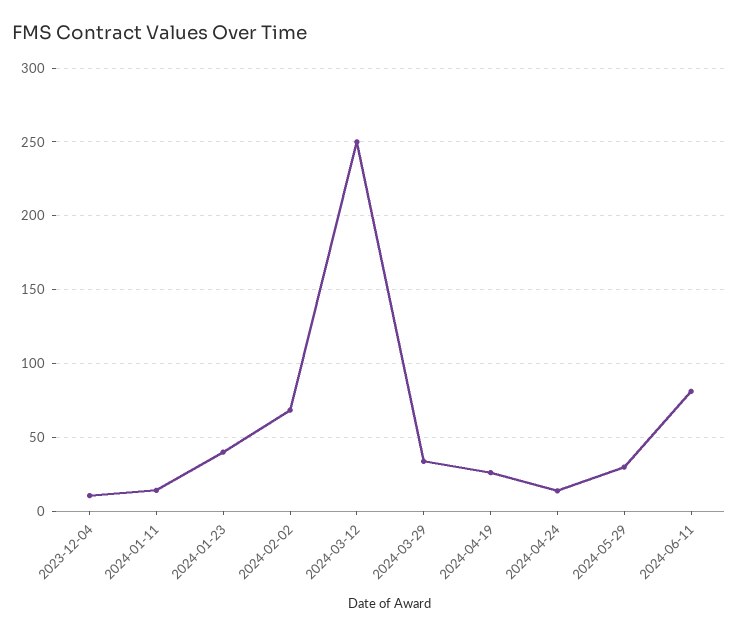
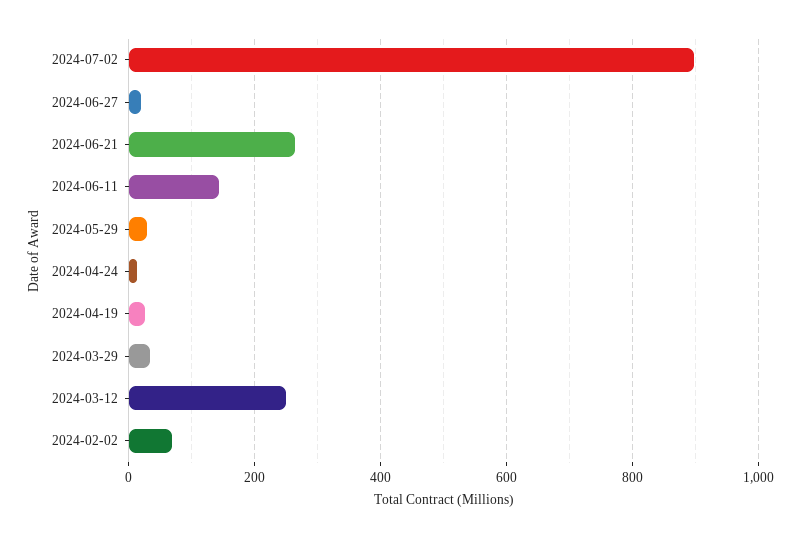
2023-12-04: 10 -> none
2024-01-11: 15 -> none
2024-01-23: 40 -> none
2024-06-11: 80 -> 140
2024-07-02: none -> 900
2024-06-27: none -> 20
2024-06-21: none -> 260

